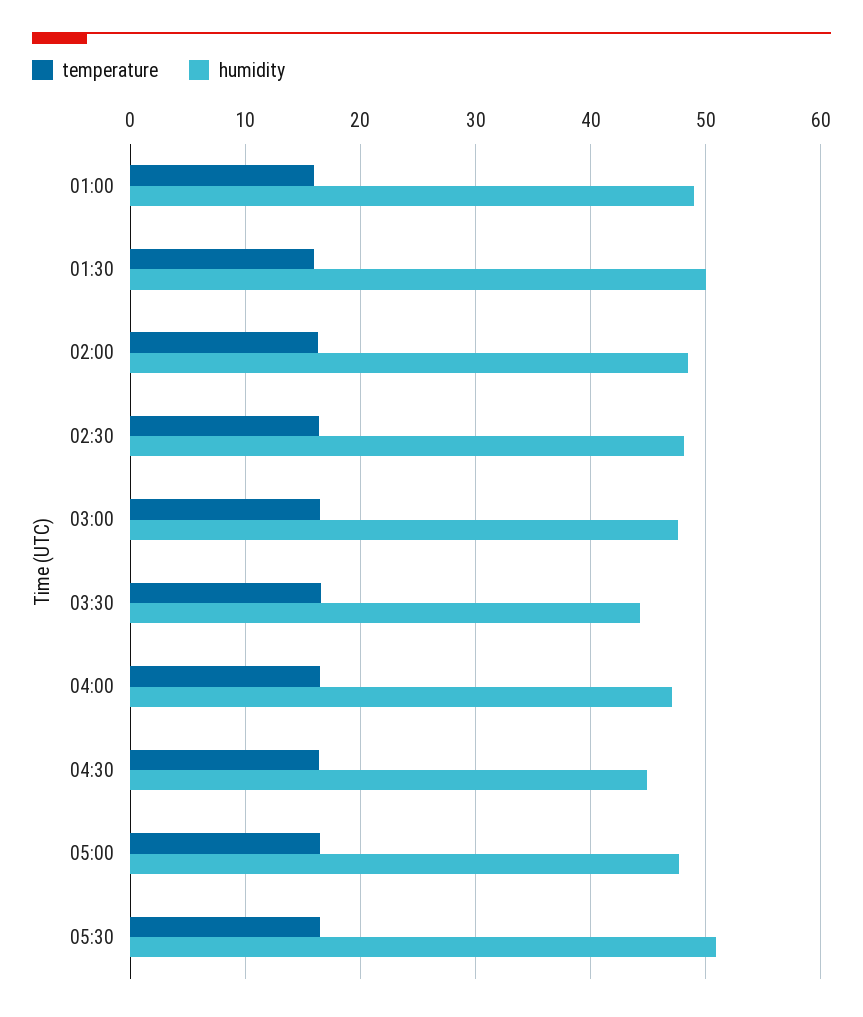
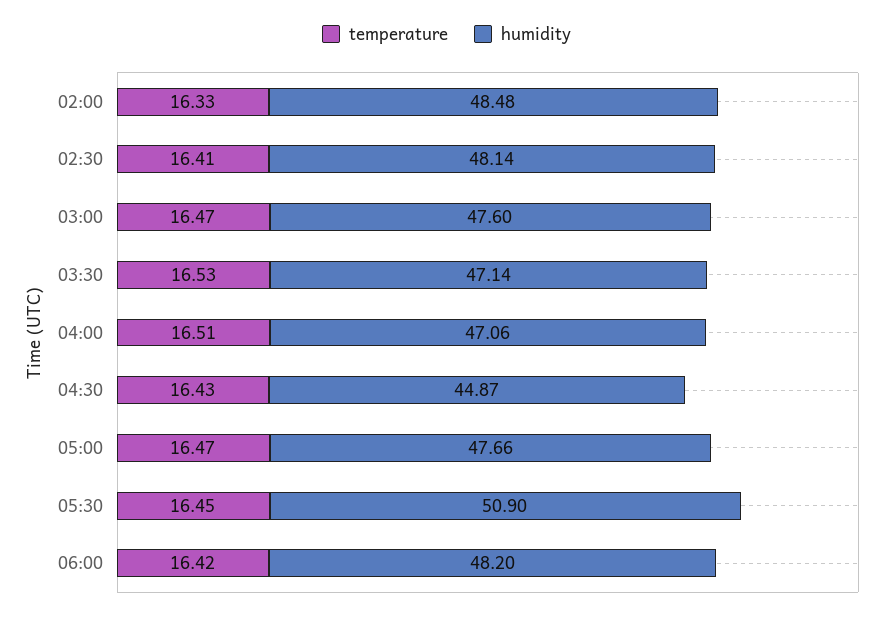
temperature, 01:00: 16 -> none
humidity, 01:00: 49 -> none
temperature, 01:30: 16 -> none
humidity, 01:30: 50 -> none
humidity, 03:30: 44 -> 47.14
temperature, 06:00: none -> 16.42
humidity, 06:00: none -> 48.2

